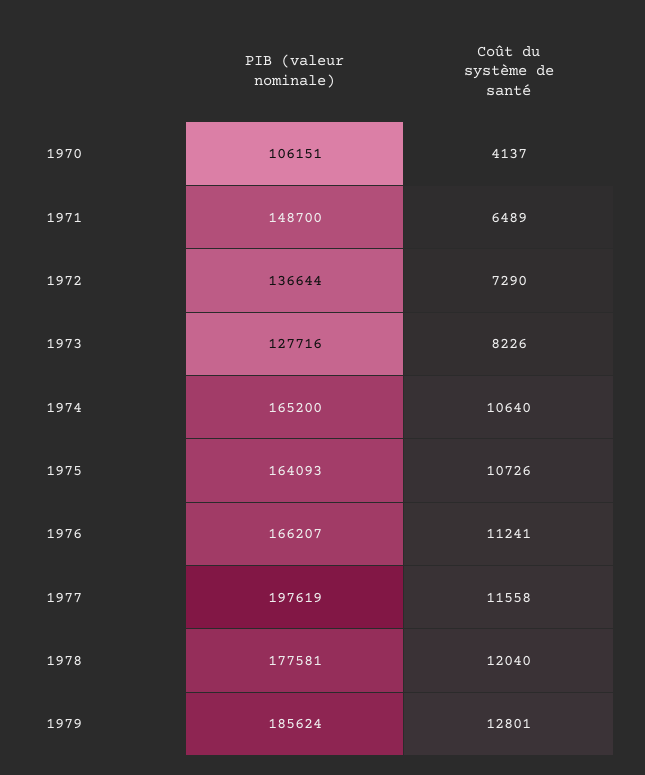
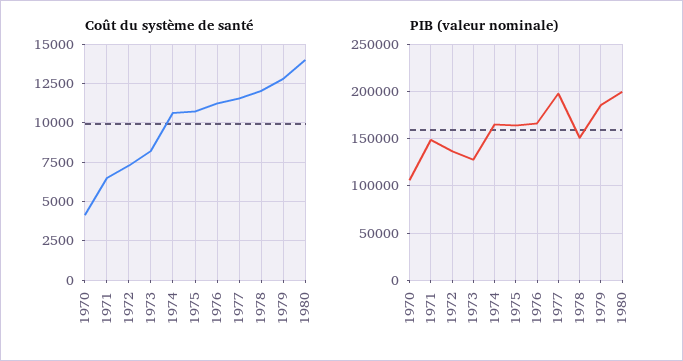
PIB (valeur nominale), 1978: 177581 -> 150000
Coût du système de santé, 1980: none -> 14000
PIB (valeur nominale), 1980: none -> 200000

